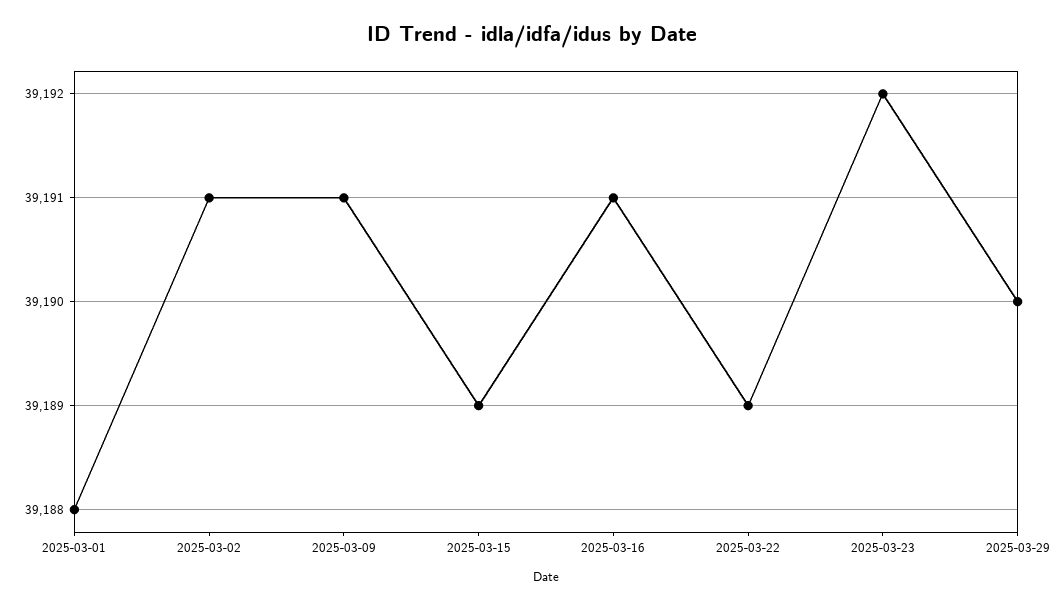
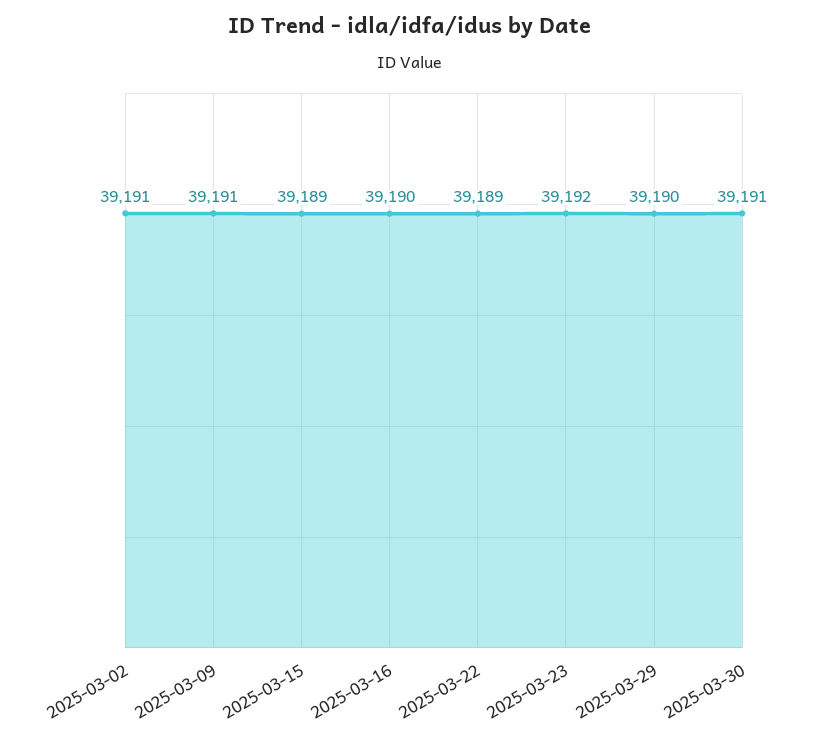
2025-03-01: 39188 -> none
2025-03-16: 39191 -> 39190
2025-03-30: none -> 39191

